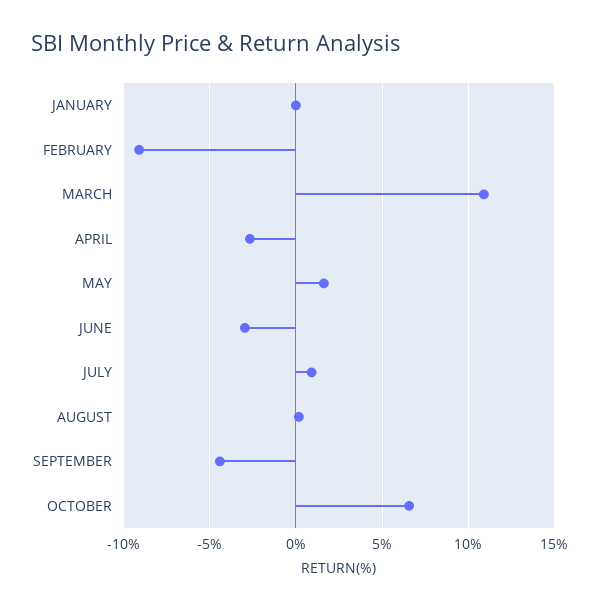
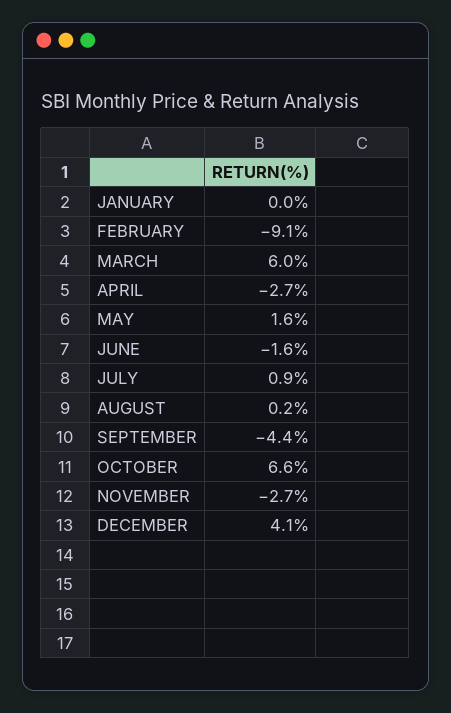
MARCH: 11 -> 6
JUNE: -3 -> -1.6
NOVEMBER: none -> -2.7
DECEMBER: none -> 4.1

